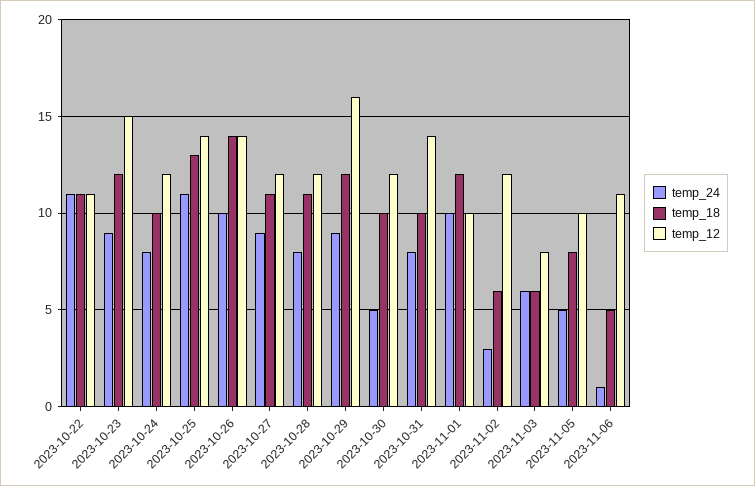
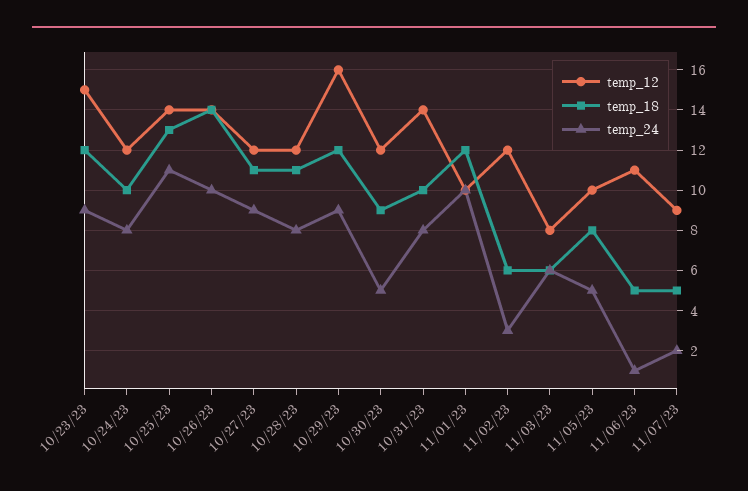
temp_24, 2023-10-22: 11 -> none
temp_18, 2023-10-22: 11 -> none
temp_12, 2023-10-22: 11 -> none
temp_18, 2023-10-30: 10 -> 9
temp_12, 11/07/23: none -> 9
temp_18, 11/07/23: none -> 5
temp_24, 11/07/23: none -> 2

